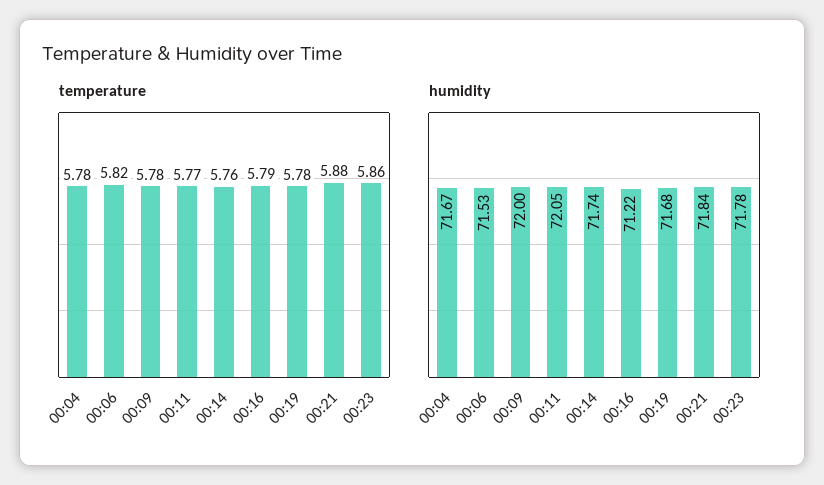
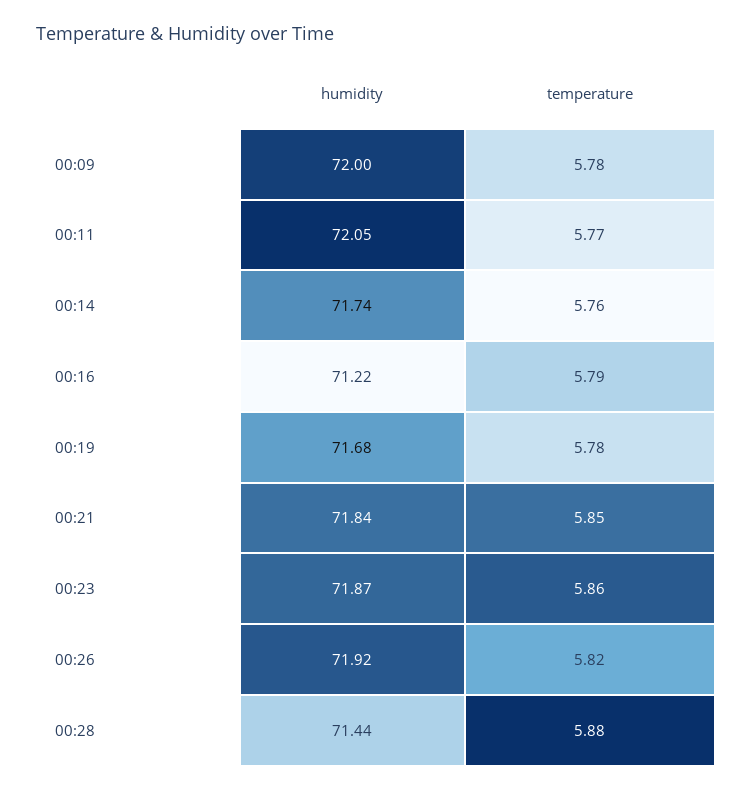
temperature, 00:04: 5.78 -> none
temperature, 00:06: 5.82 -> none
temperature, 00:21: 5.88 -> 5.85
humidity, 00:04: 71.67 -> none
humidity, 00:06: 71.53 -> none
humidity, 00:23: 71.78 -> 71.87
humidity, 00:26: none -> 71.92
temperature, 00:26: none -> 5.82
humidity, 00:28: none -> 71.44
temperature, 00:28: none -> 5.88

